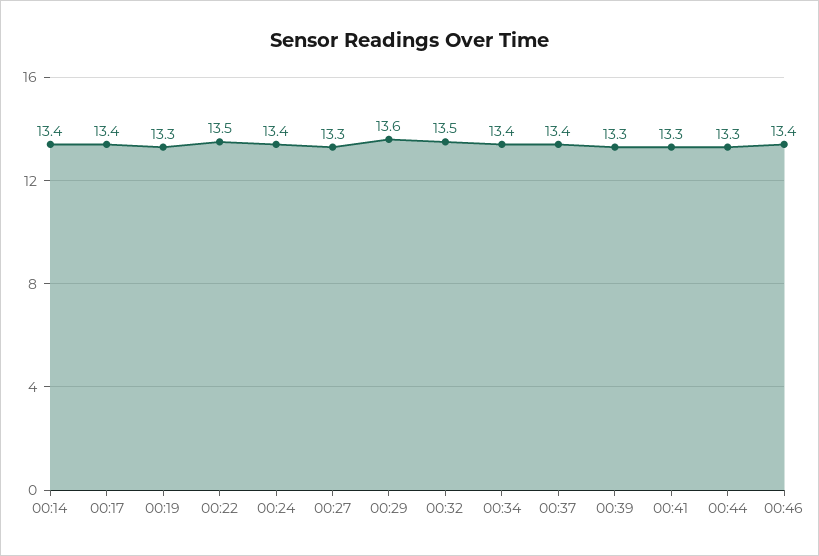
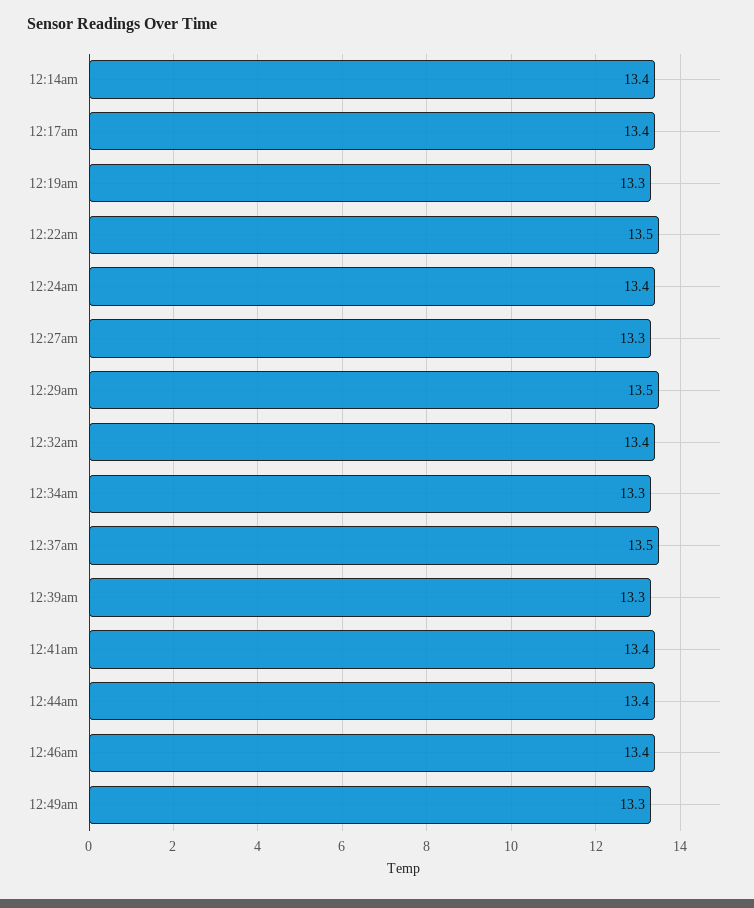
00:29: 13.6 -> 13.5
00:32: 13.5 -> 13.4
00:34: 13.4 -> 13.3
00:37: 13.4 -> 13.5
00:41: 13.3 -> 13.4
00:44: 13.3 -> 13.4
12:49am: none -> 13.3

